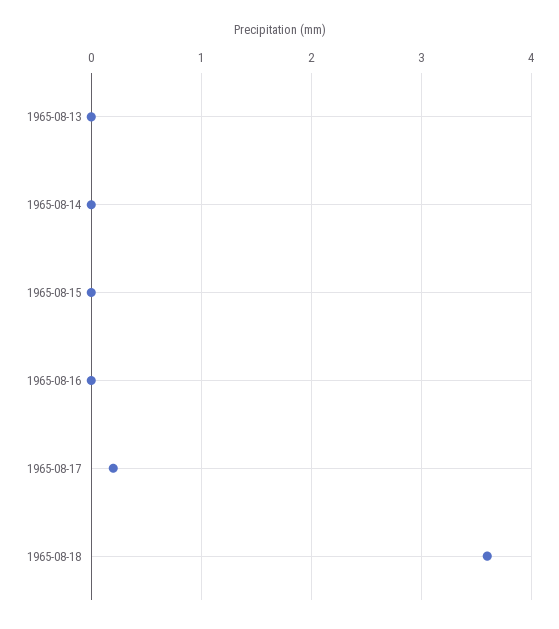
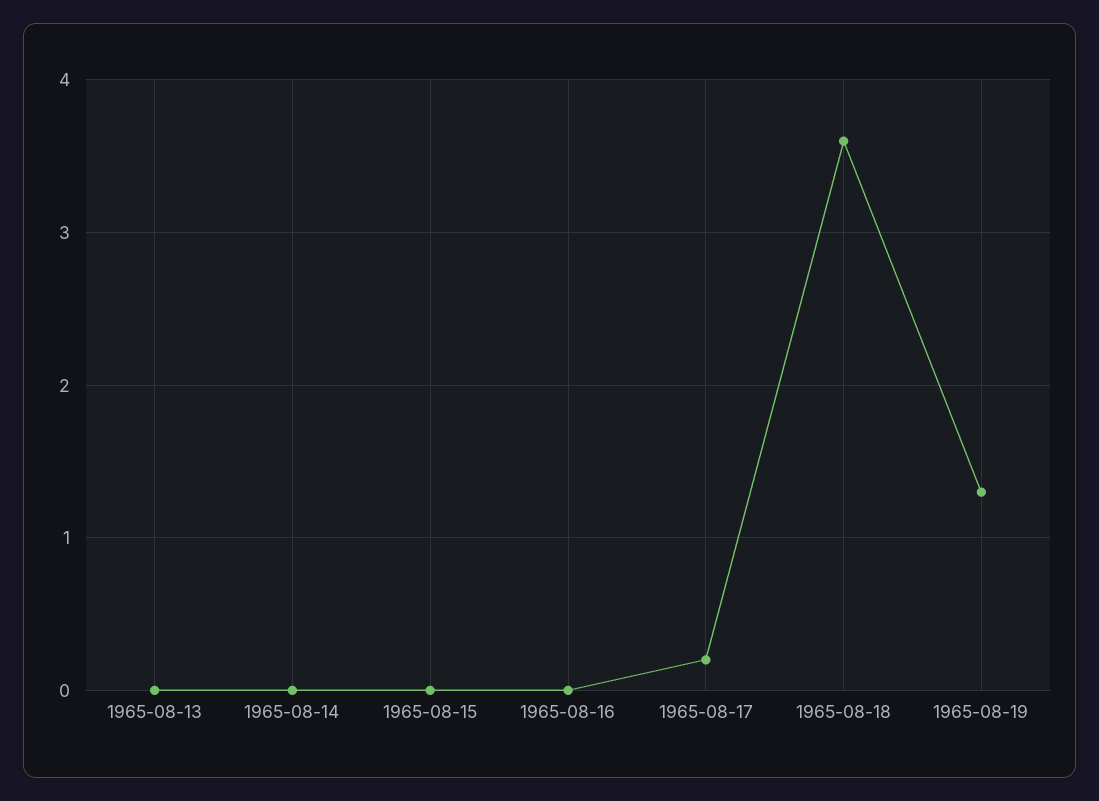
1965-08-19: none -> 1.3

